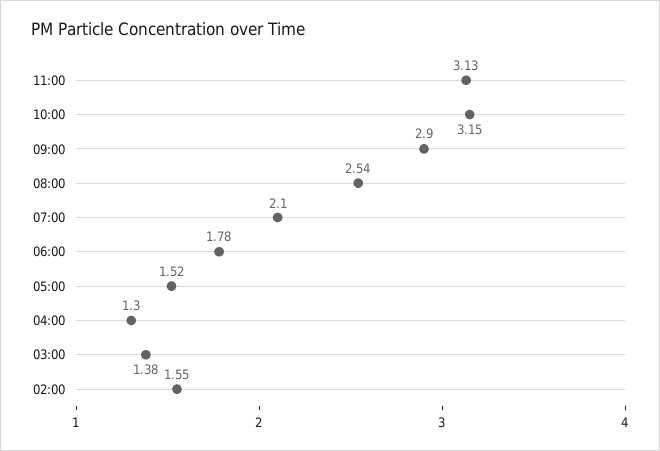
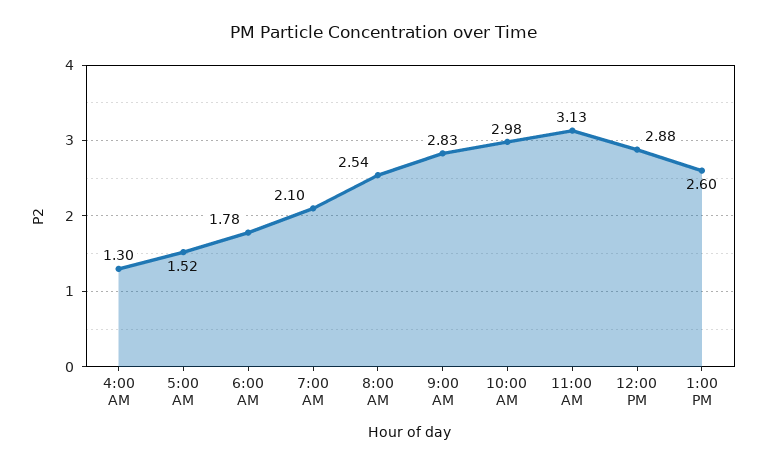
10:00: 3.15 -> 2.98
09:00: 2.9 -> 2.83
03:00: 1.38 -> none
02:00: 1.55 -> none
12:00 PM: none -> 2.88
1:00 PM: none -> 2.6

